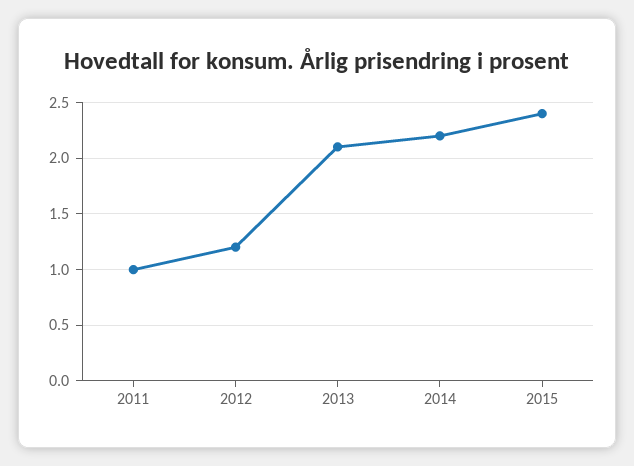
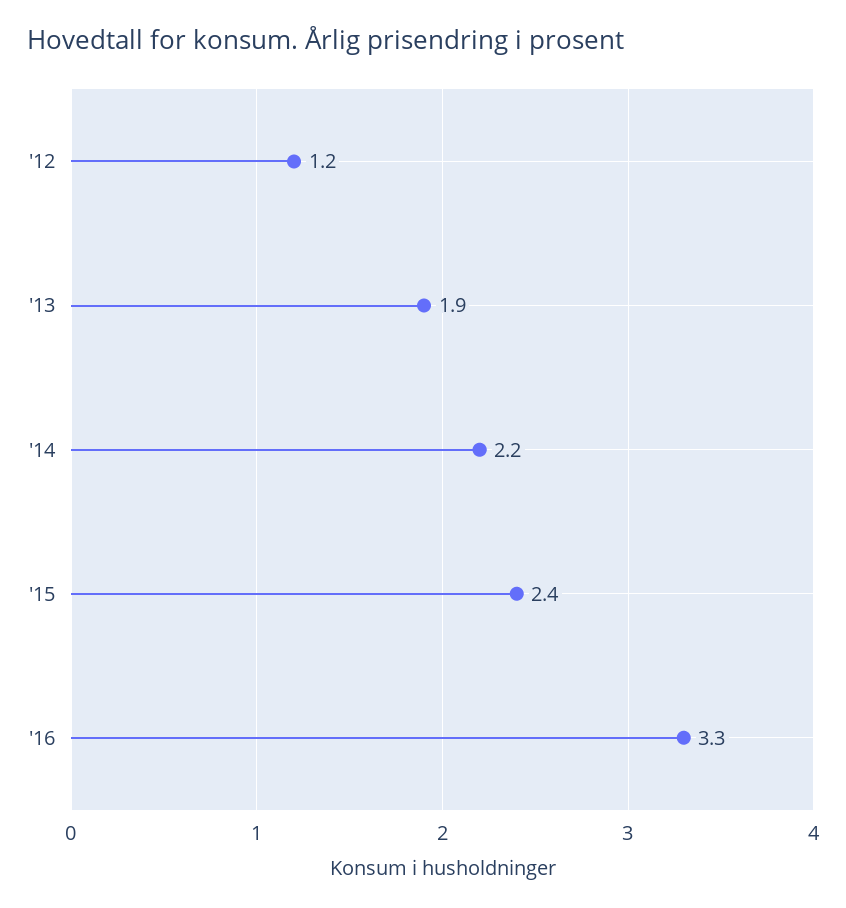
2011: 1 -> none
2013: 2.1 -> 1.9
'16: none -> 3.3

